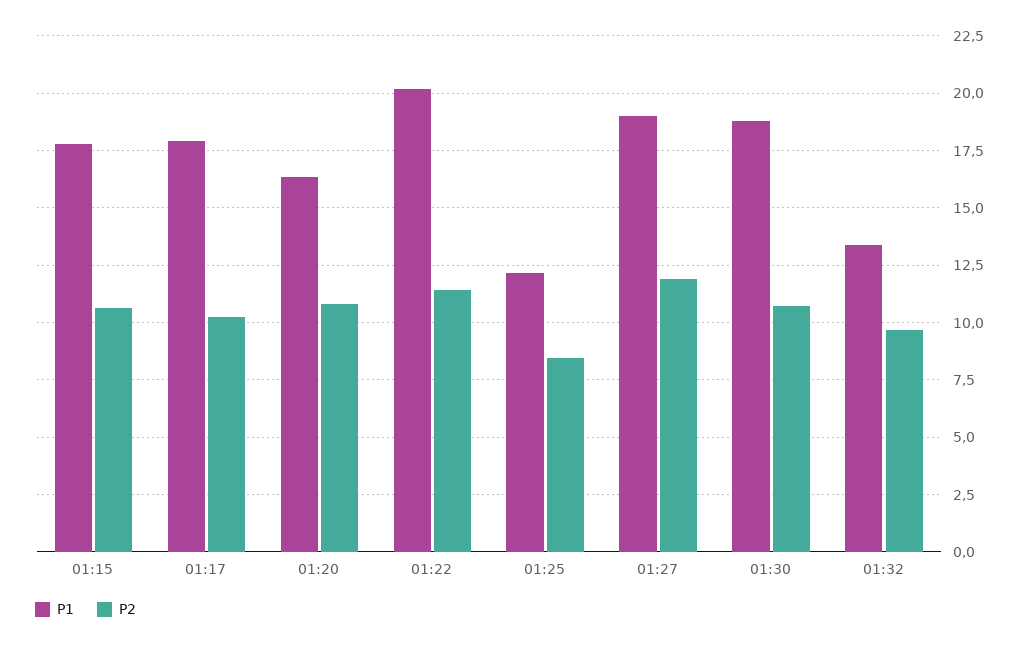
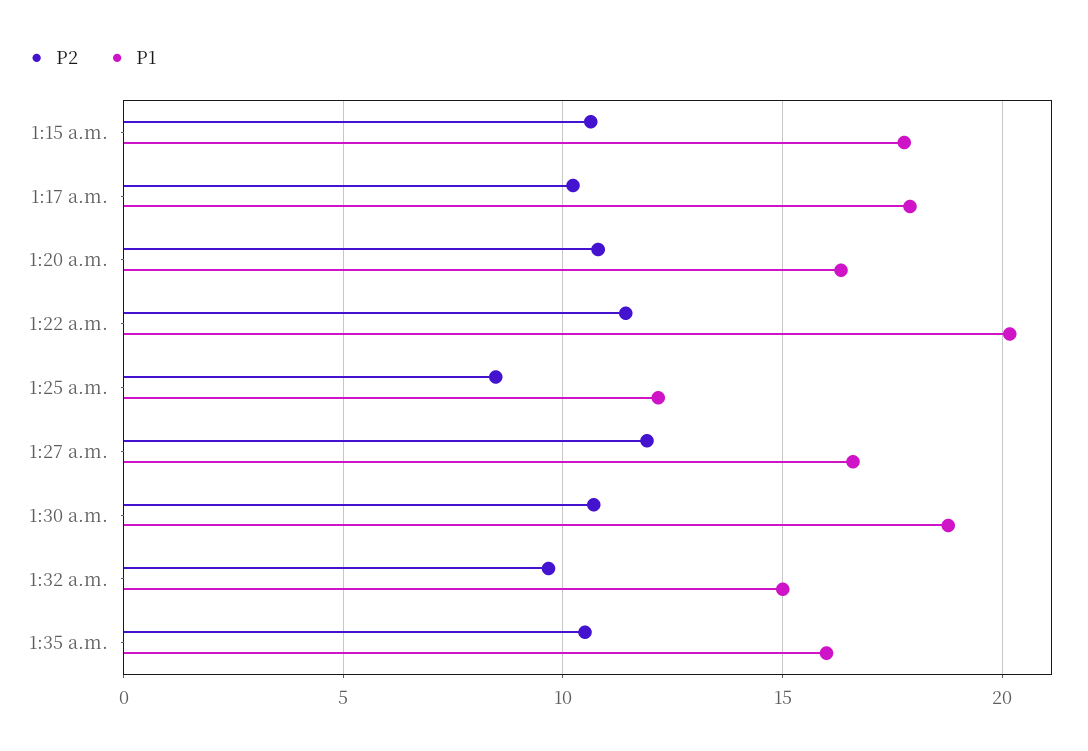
P1, 01:27: 19 -> 16.5
P1, 01:32: 13.5 -> 15
P2, 1:35 a.m.: none -> 10.5
P1, 1:35 a.m.: none -> 16

